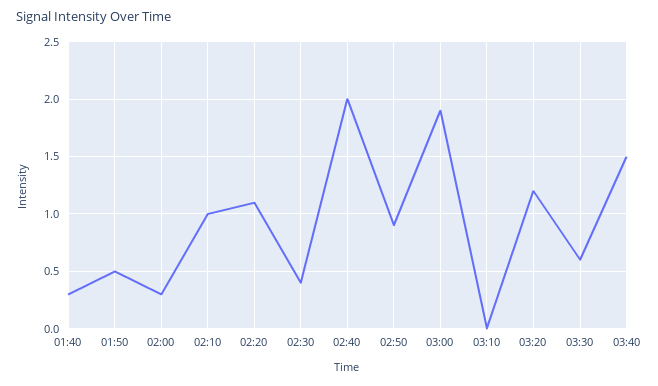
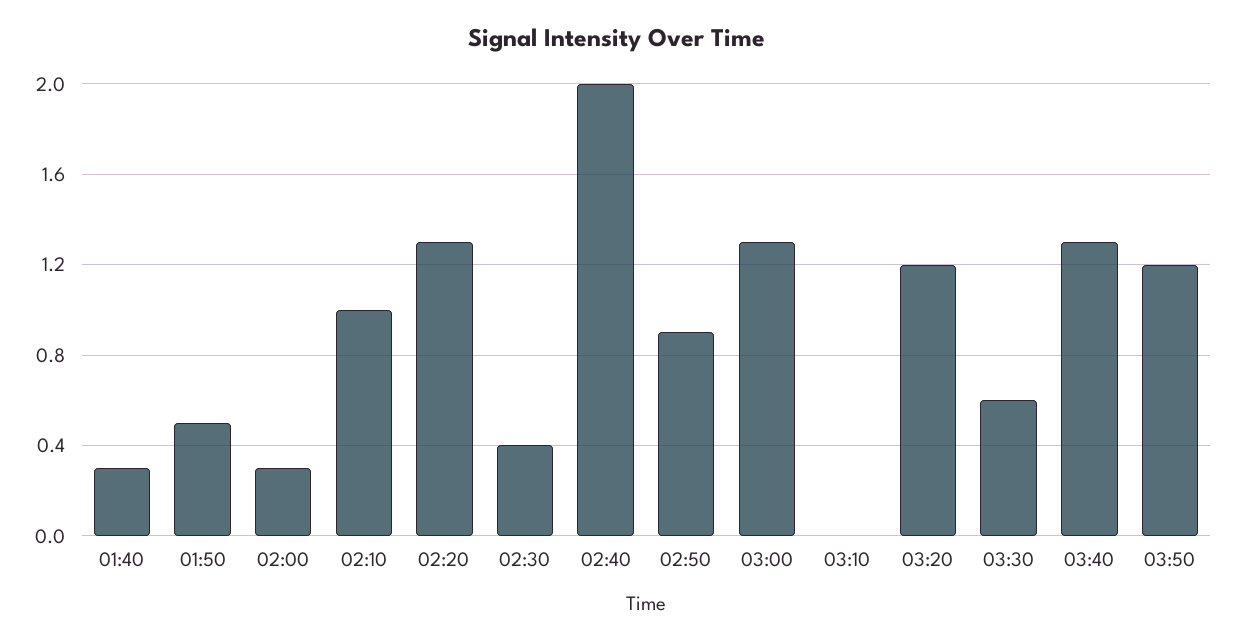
02:20: 1.1 -> 1.3
03:00: 1.9 -> 1.3
03:40: 1.5 -> 1.3
03:50: none -> 1.2

